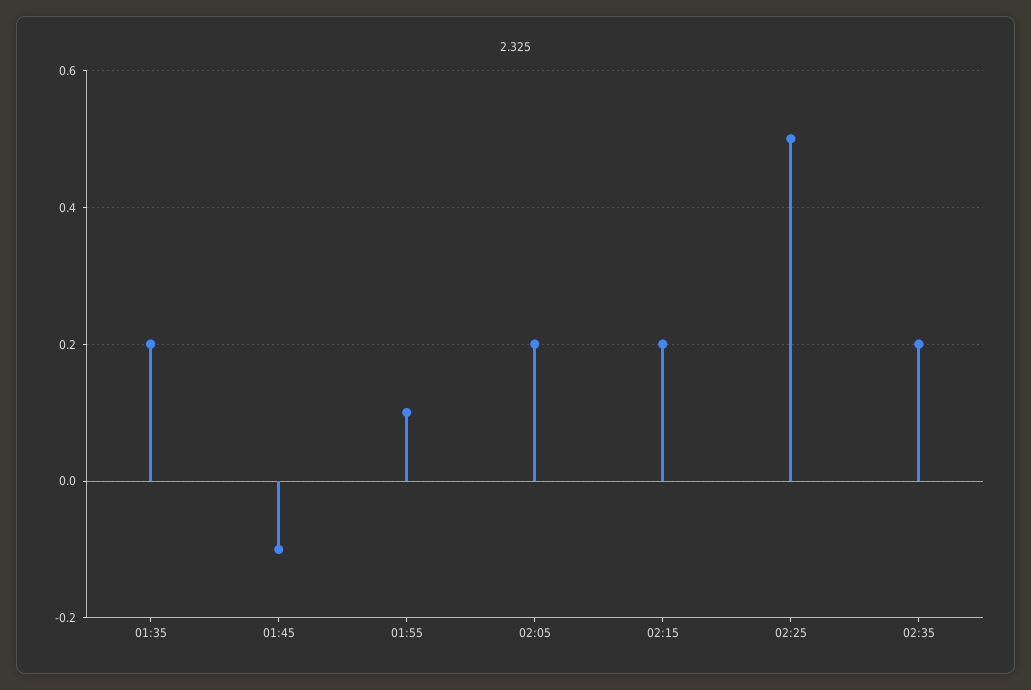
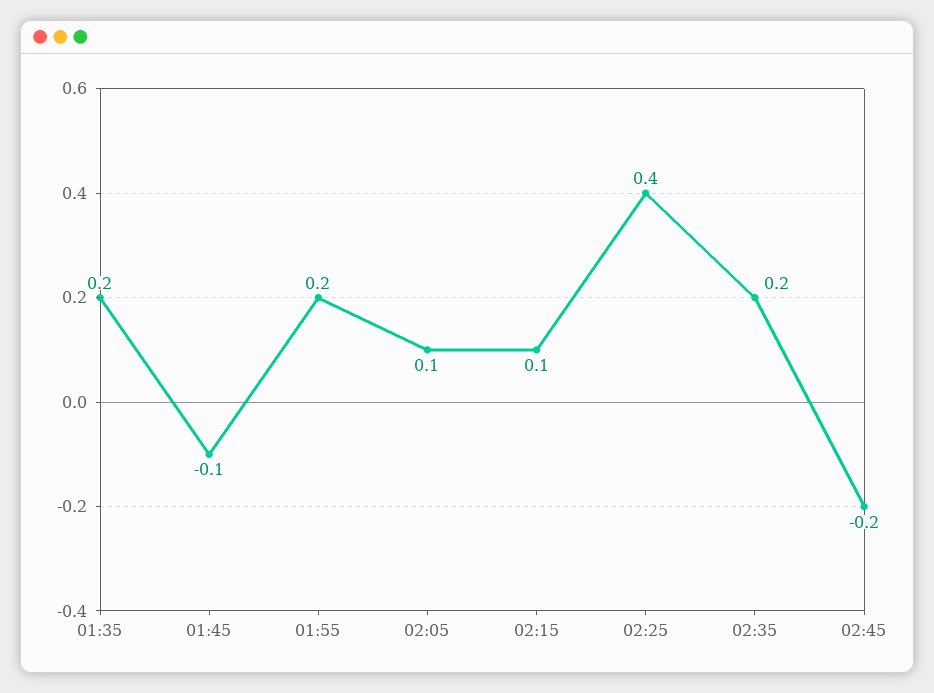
01:55: 0.1 -> 0.2
02:05: 0.2 -> 0.1
02:15: 0.2 -> 0.1
02:25: 0.5 -> 0.4
02:45: none -> -0.2

